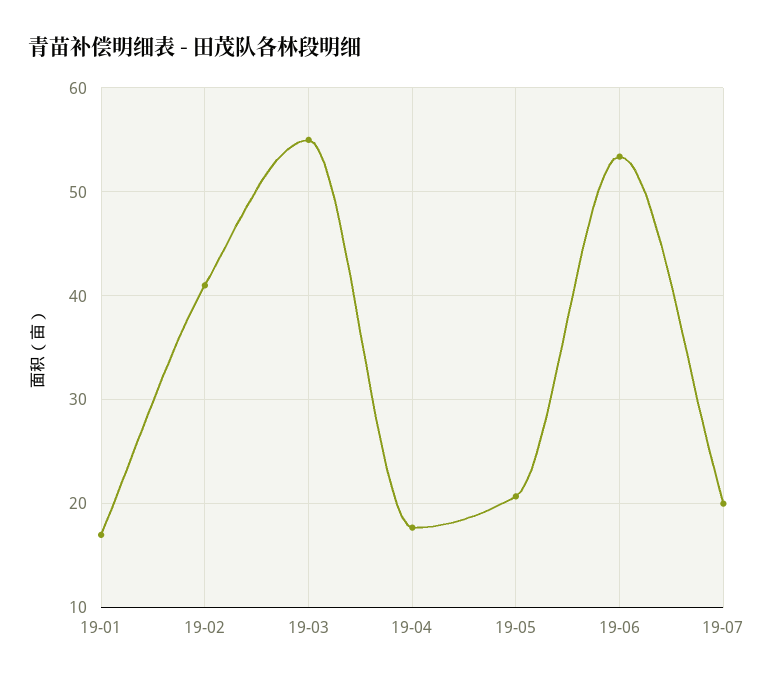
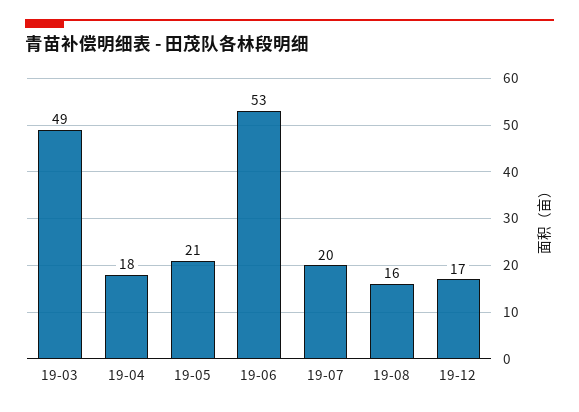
19-01: 17 -> none
19-02: 41 -> none
19-03: 55 -> 49
19-08: none -> 16
19-12: none -> 17

